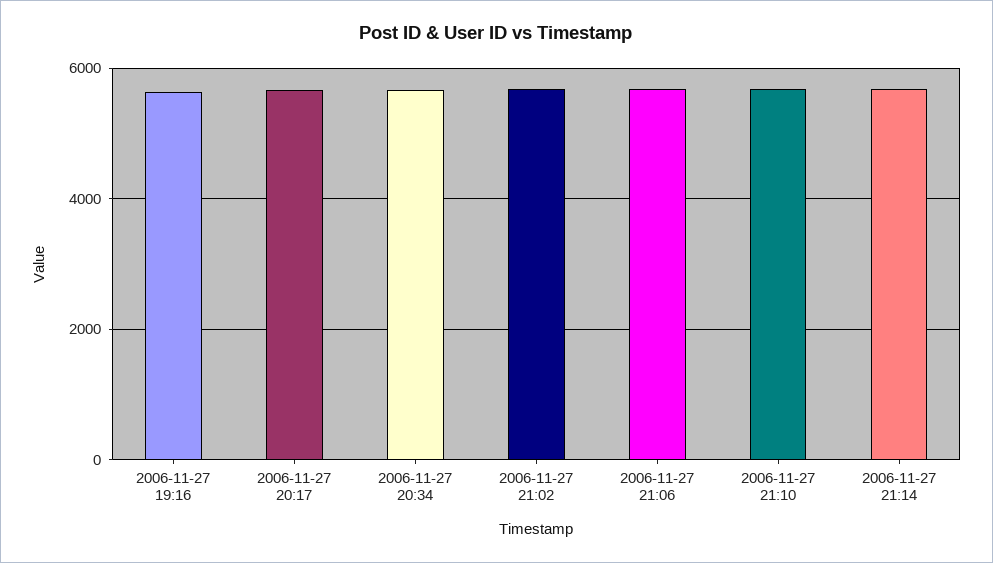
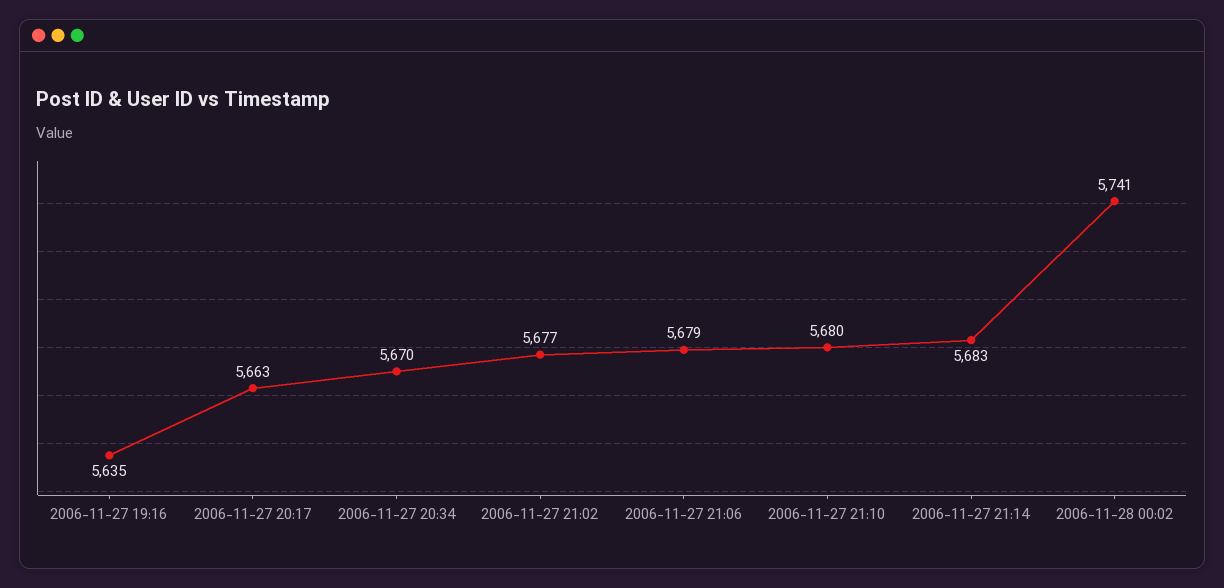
2006-11-28 00:02: none -> 5741

